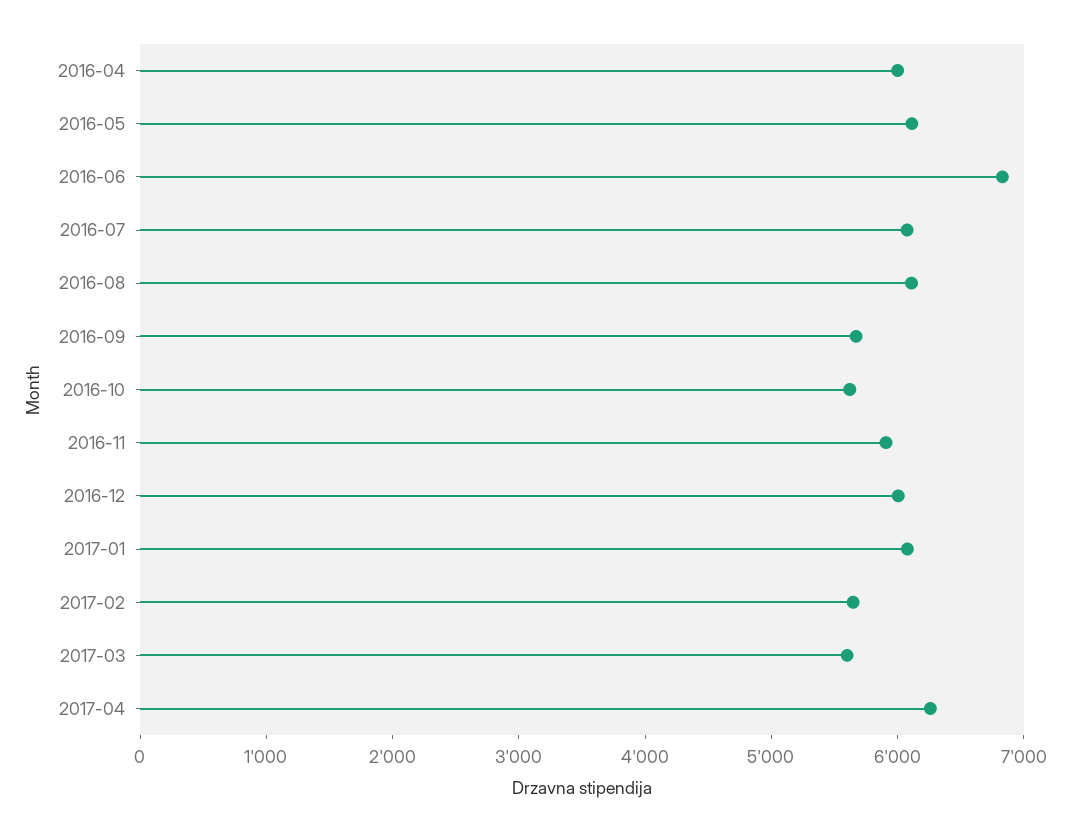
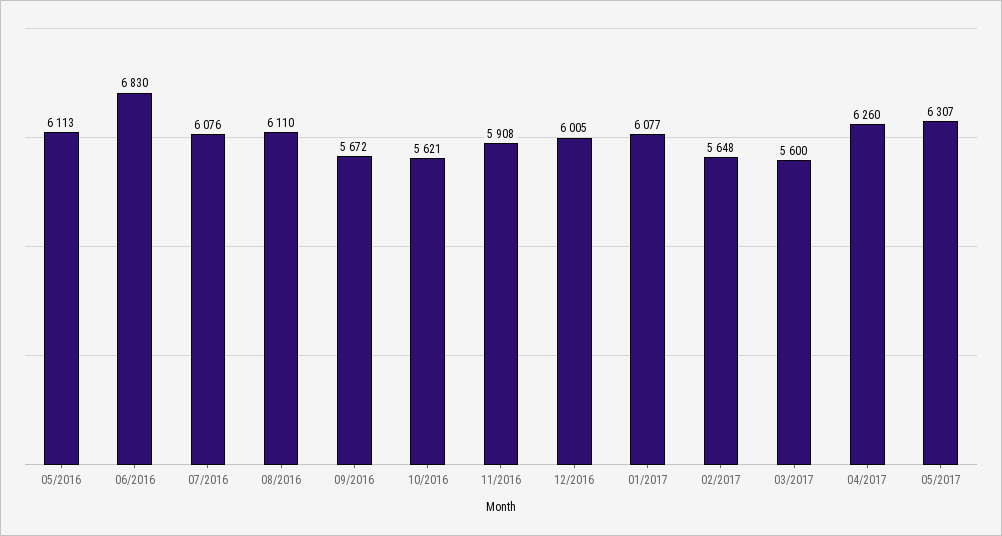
2016-04: 6000 -> none
05/2017: none -> 6307

